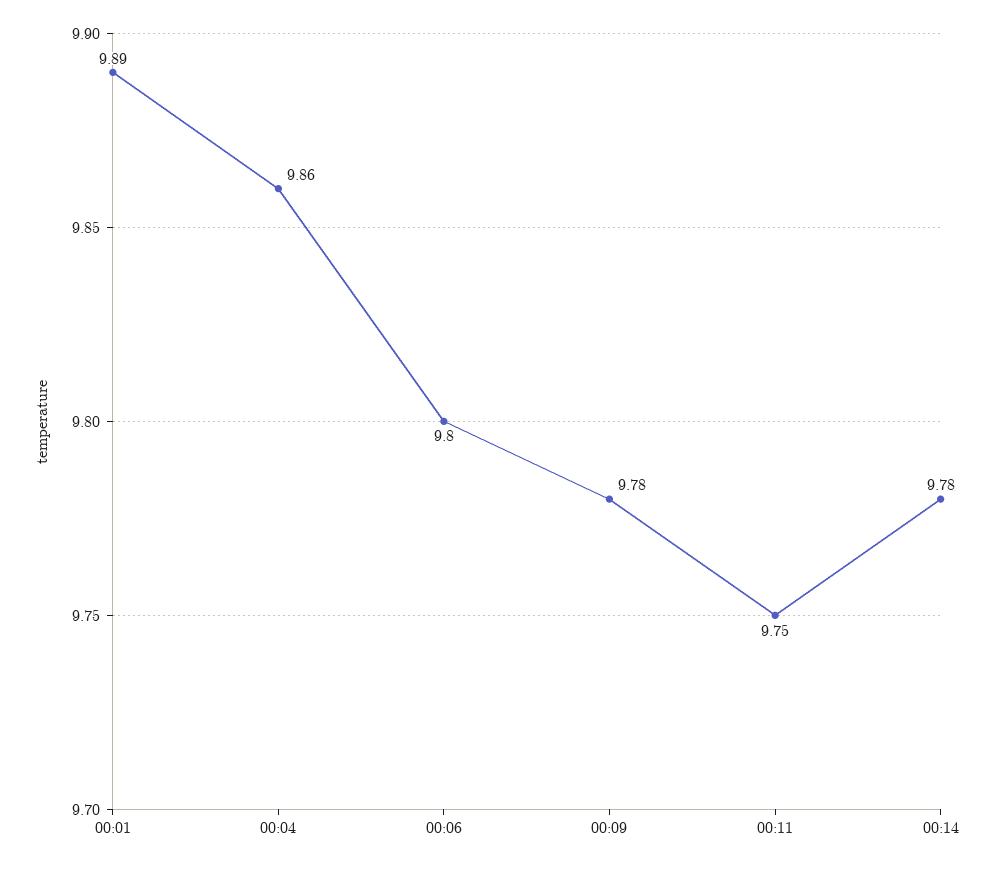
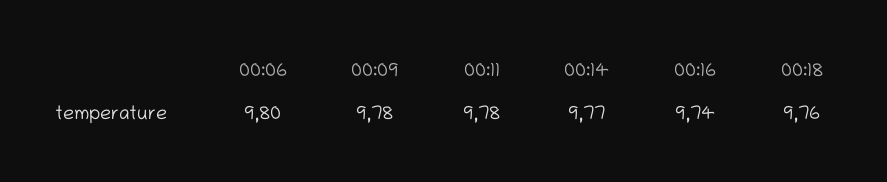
00:01: 9.89 -> none
00:04: 9.86 -> none
00:11: 9.75 -> 9.78
00:14: 9.78 -> 9.77
00:16: none -> 9.74
00:18: none -> 9.76

